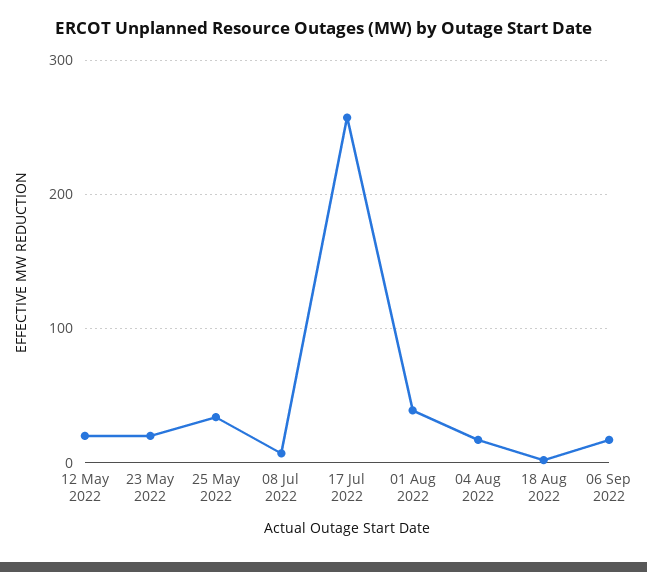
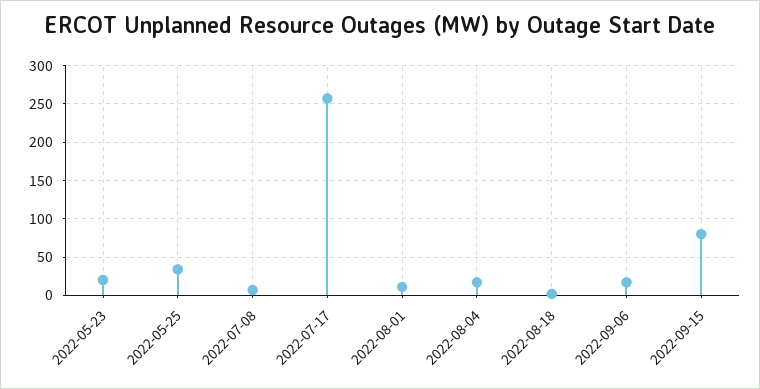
12 May 2022: 20 -> none
01 Aug 2022: 40 -> 10
2022-09-15: none -> 80

